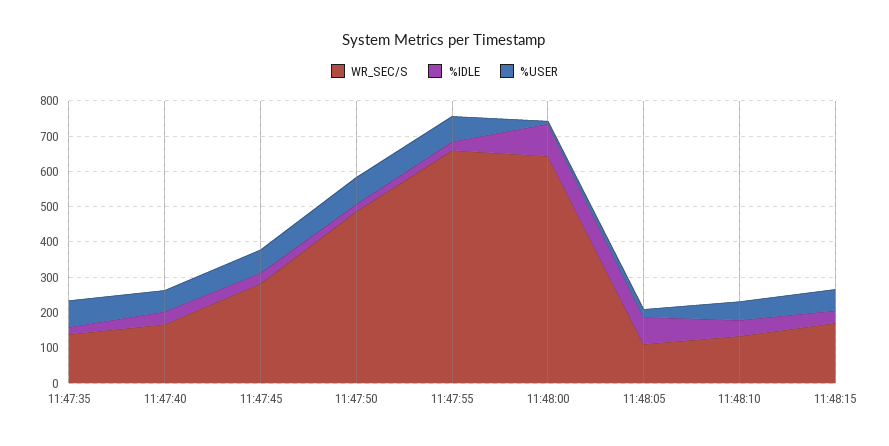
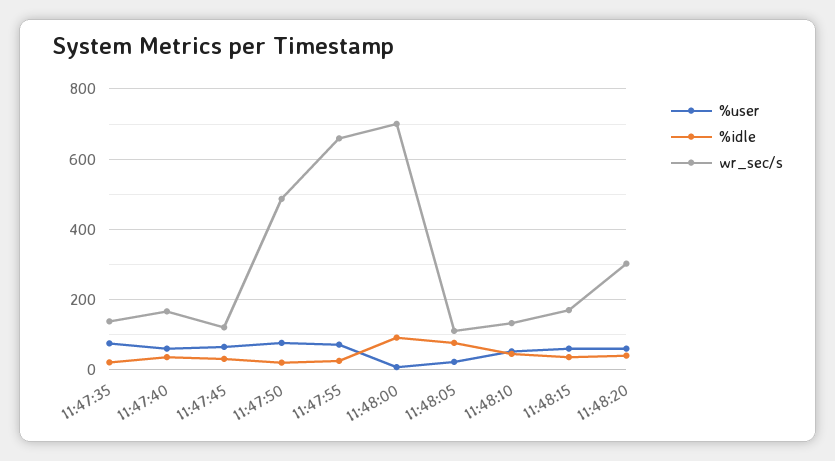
WR_SEC/S, 11:47:45: 275 -> 120
WR_SEC/S, 11:48:00: 650 -> 700
%USER, 11:48:20: none -> 60
%IDLE, 11:48:20: none -> 40
WR_SEC/S, 11:48:20: none -> 300

